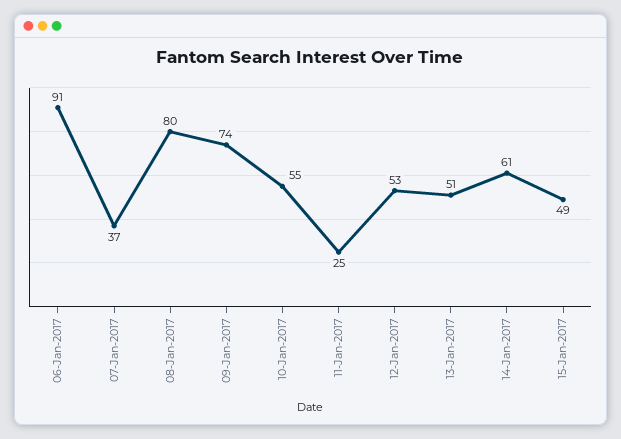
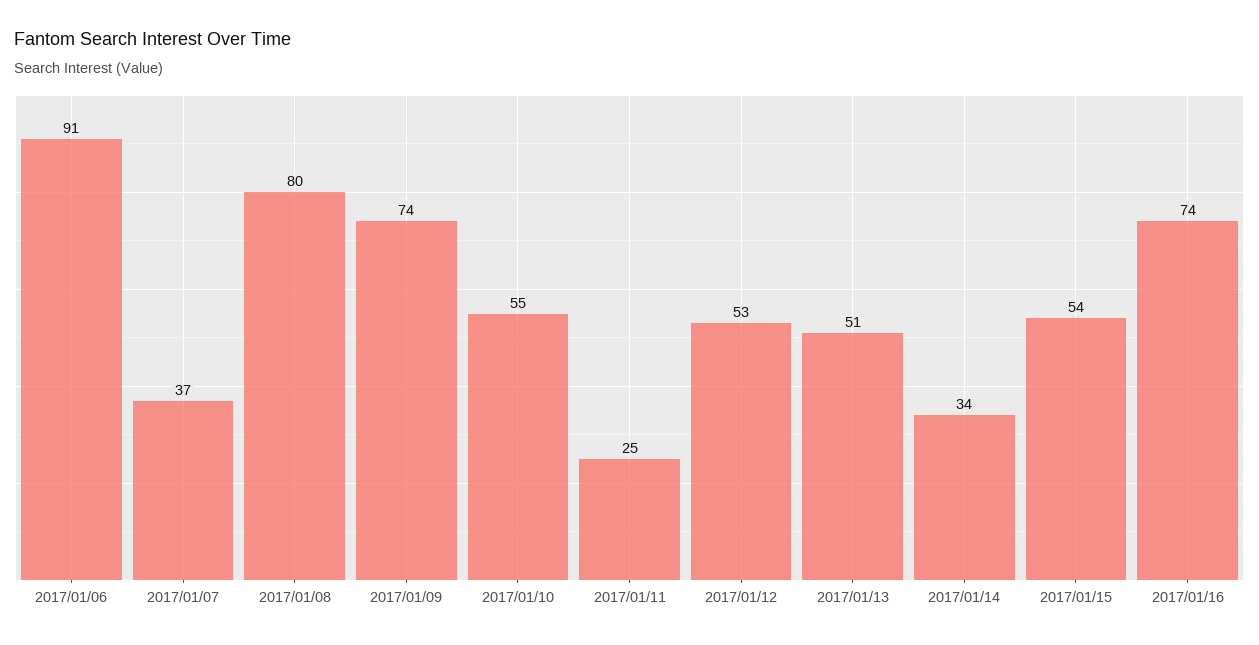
14-Jan-2017: 61 -> 34
15-Jan-2017: 49 -> 54
2017/01/16: none -> 74

